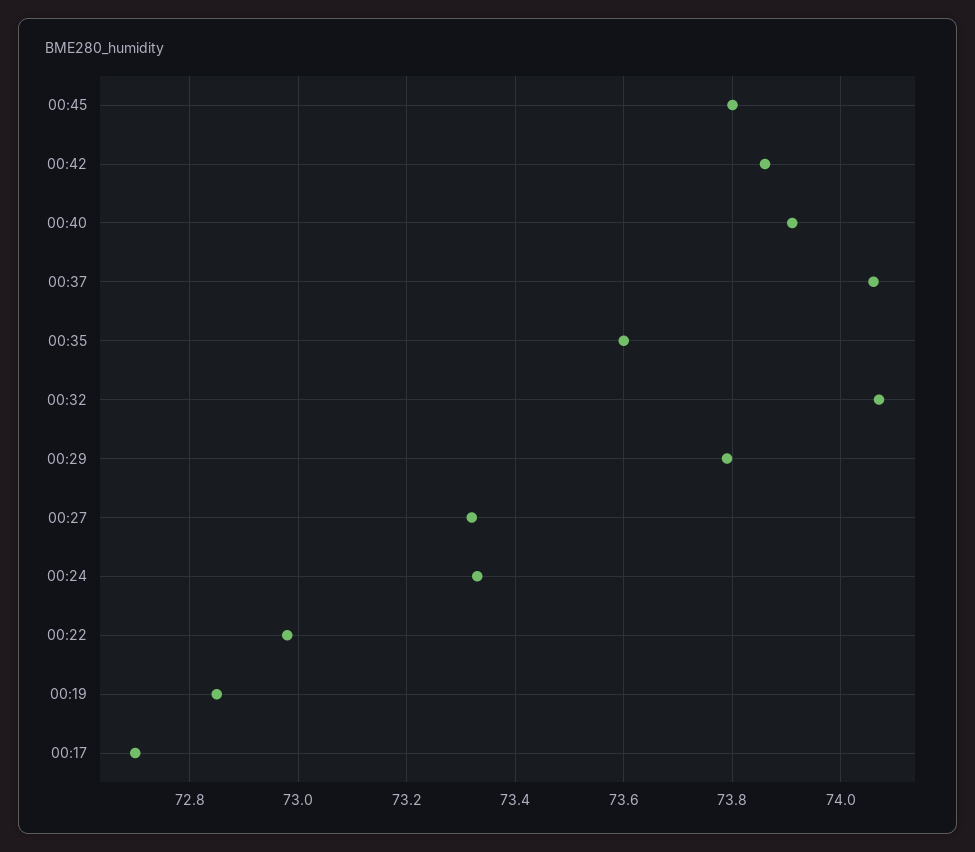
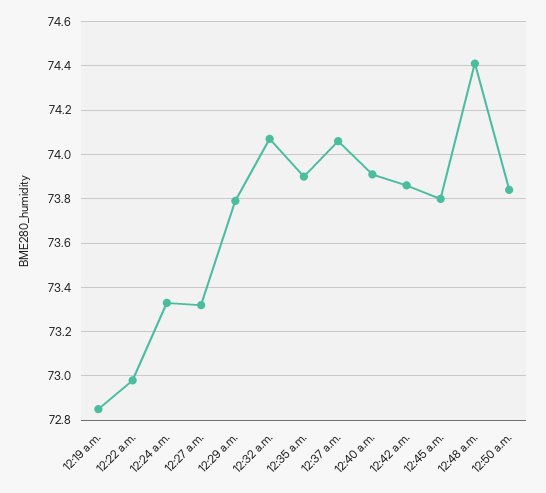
00:35: 73.6 -> 73.9
00:17: 72.7 -> none
12:48 a.m.: none -> 74.4
12:50 a.m.: none -> 73.85

